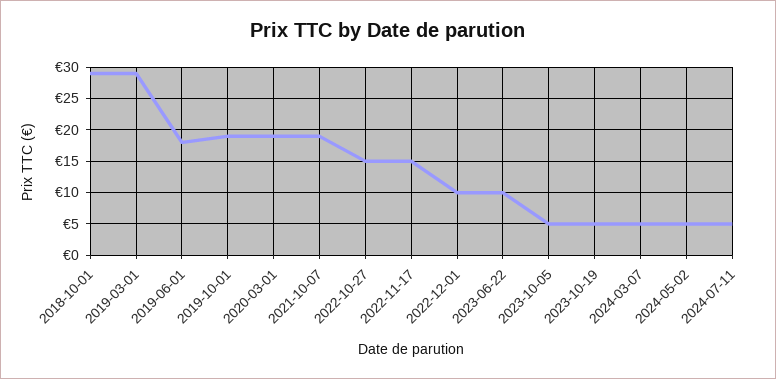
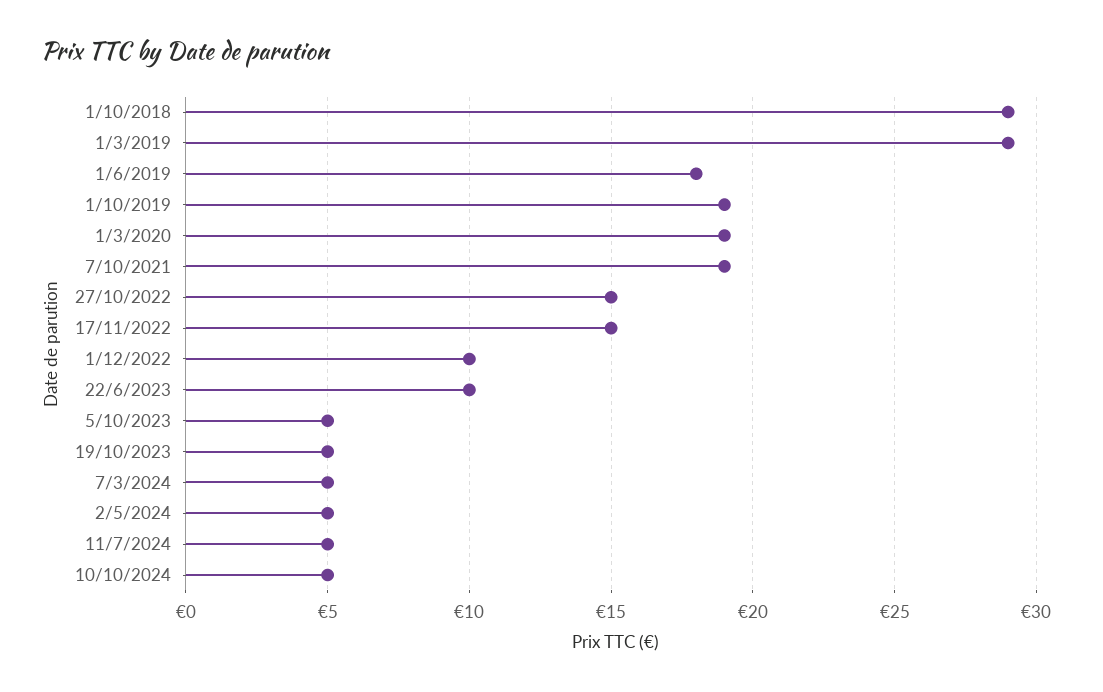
10/10/2024: none -> 5

